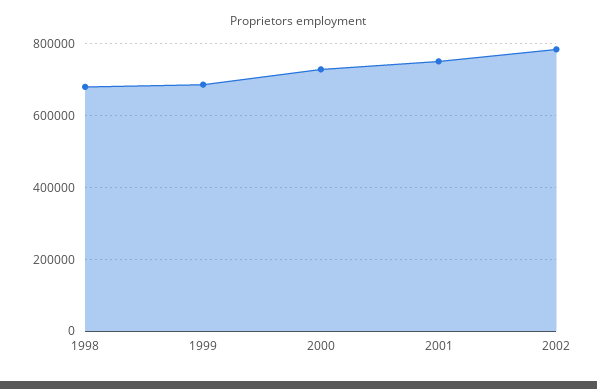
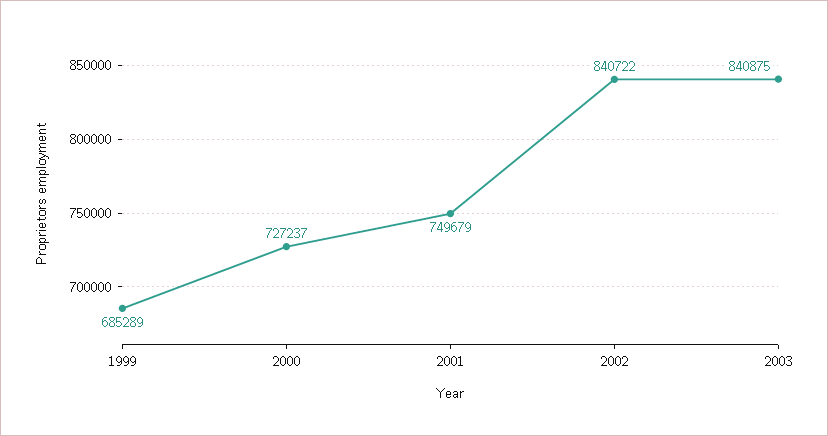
1998: 680000 -> none
2002: 780000 -> 840722
2003: none -> 840875

